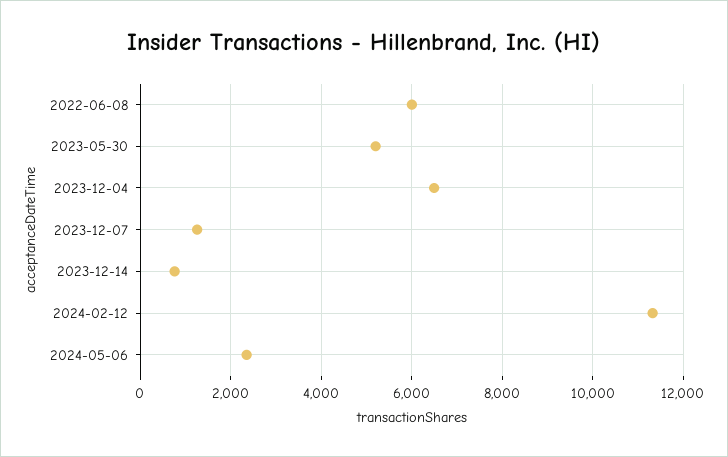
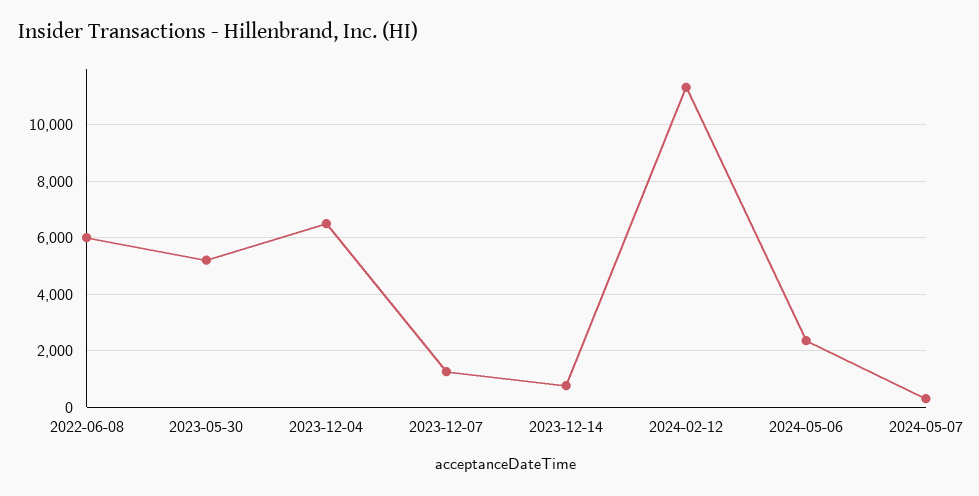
2024-05-07: none -> 250

